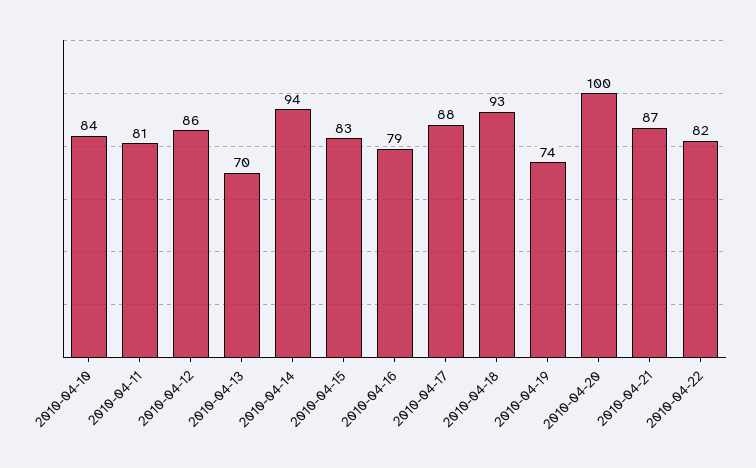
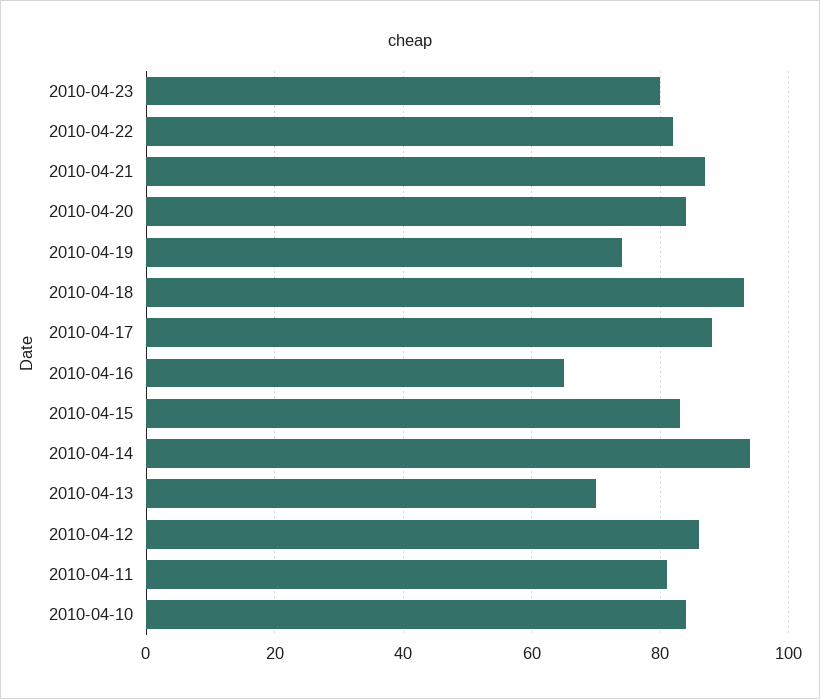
2010-04-16: 79 -> 65
2010-04-20: 100 -> 85
2010-04-23: none -> 80

